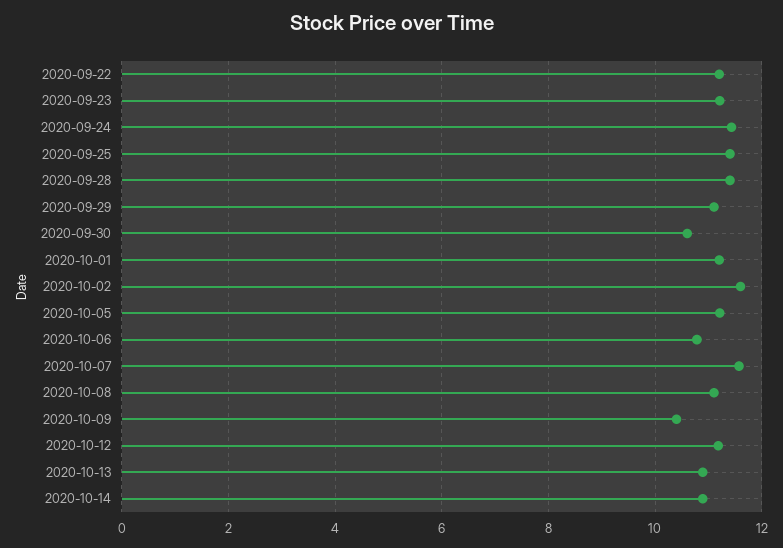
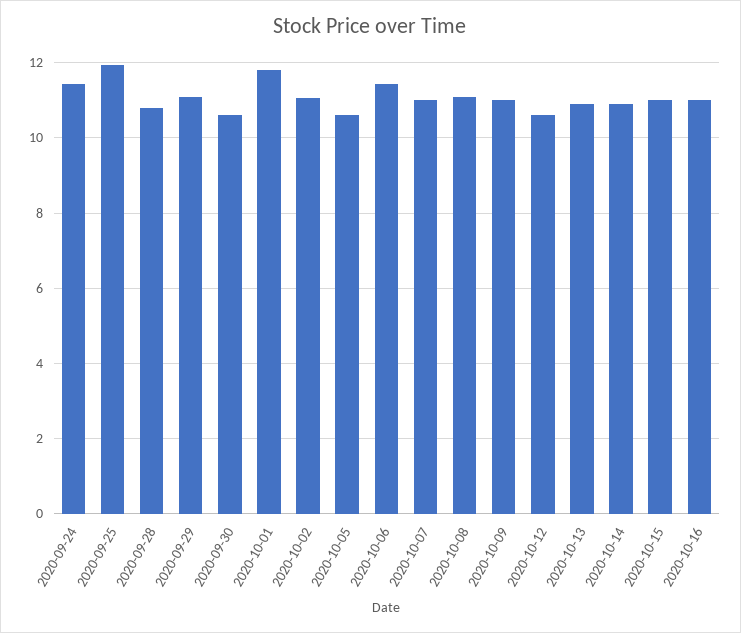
2020-09-22: 11.2 -> none
2020-09-23: 11.2 -> none
2020-09-25: 11.4 -> 12
2020-09-28: 11.4 -> 10.8
2020-10-01: 11.2 -> 11.8
2020-10-02: 11.6 -> 11
2020-10-05: 11.2 -> 10.6
2020-10-06: 10.8 -> 11.4
2020-10-07: 11.6 -> 11
2020-10-09: 10.4 -> 11
2020-10-12: 11.2 -> 10.6
2020-10-15: none -> 11
2020-10-16: none -> 11

